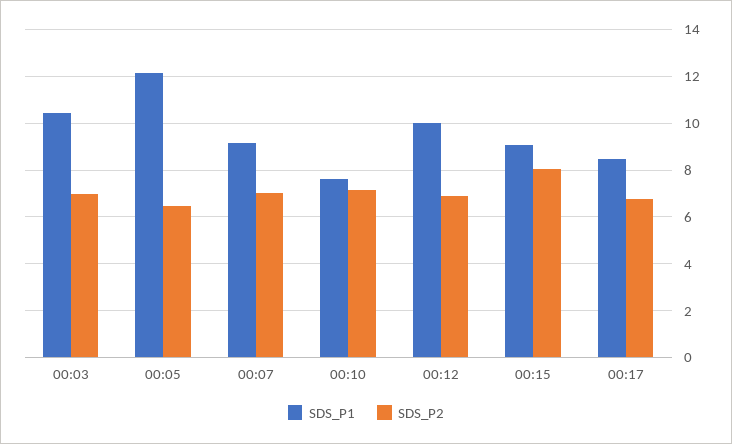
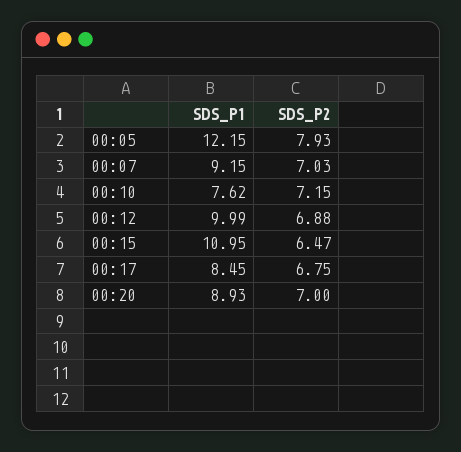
SDS_P1, 00:03: 10.5 -> none
SDS_P2, 00:03: 7 -> none
SDS_P2, 00:05: 6.5 -> 7.93
SDS_P1, 00:15: 9 -> 10.95
SDS_P2, 00:15: 8 -> 6.47
SDS_P1, 00:20: none -> 8.93
SDS_P2, 00:20: none -> 7

